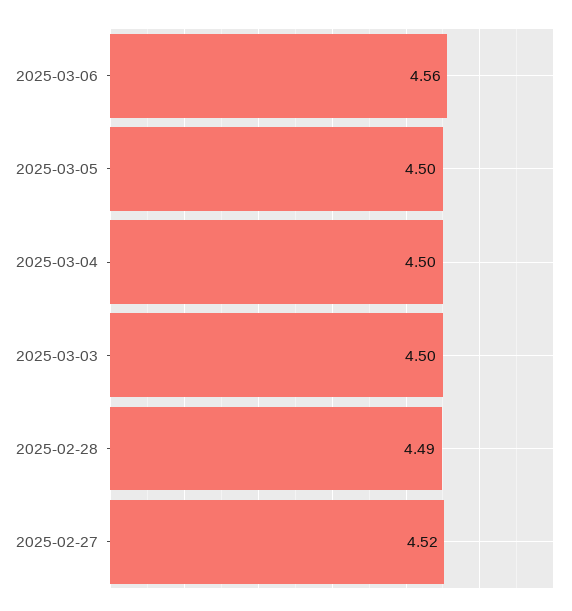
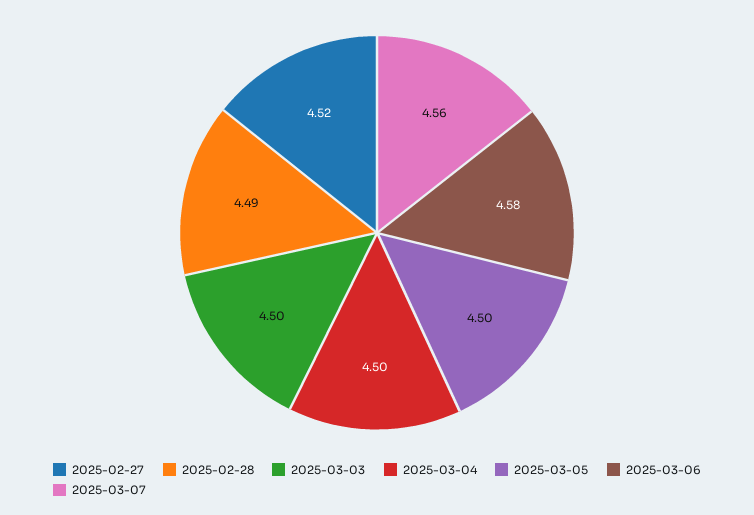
2025-03-06: 4.56 -> 4.58
2025-03-07: none -> 4.56

